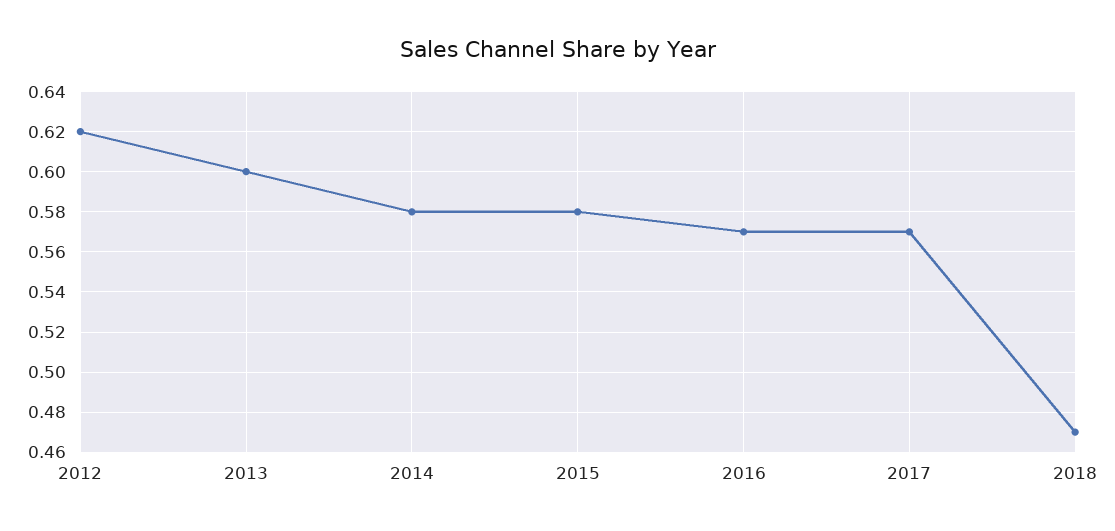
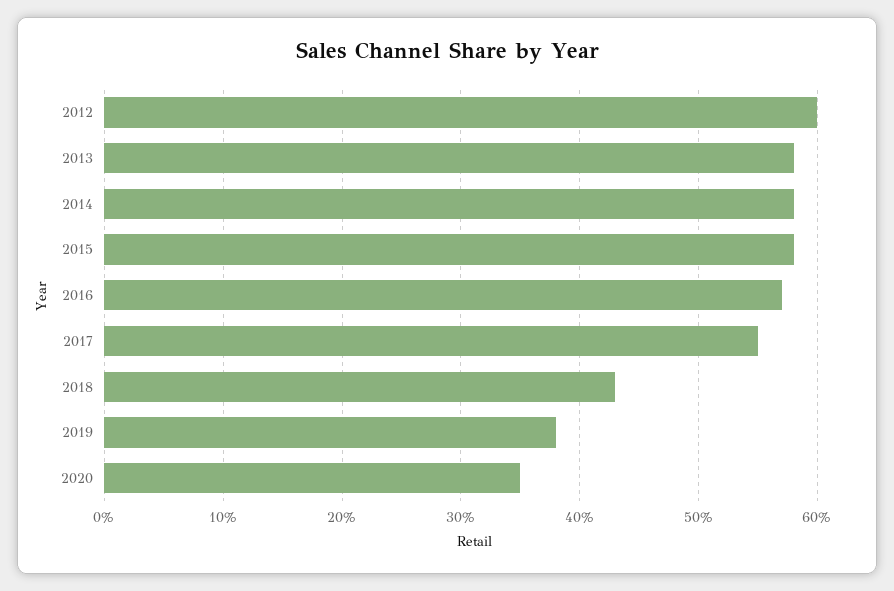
2012: 0.62 -> 0.6
2013: 0.6 -> 0.58
2017: 0.57 -> 0.55
2018: 0.47 -> 0.43
2019: none -> 0.38
2020: none -> 0.35

